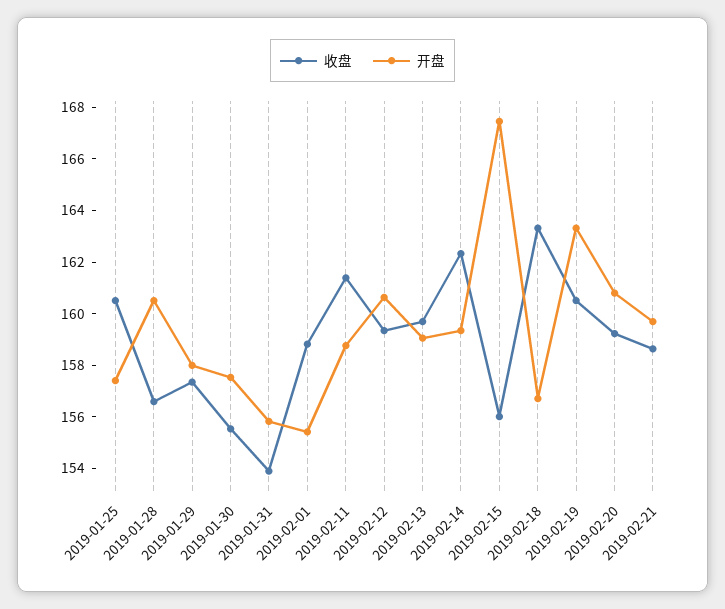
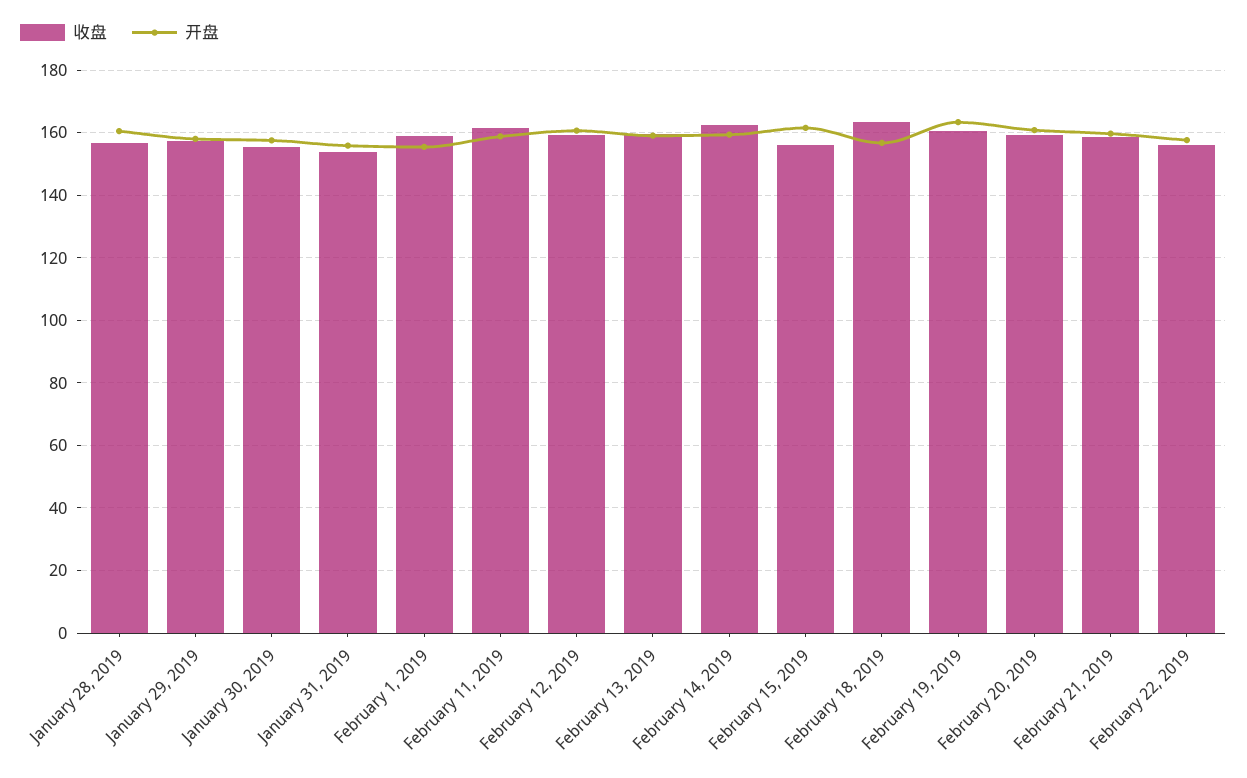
收盘, 2019-01-25: 160.5 -> none
开盘, 2019-01-25: 157.5 -> none
开盘, 2019-02-15: 167.5 -> 162
收盘, February 22, 2019: none -> 156
开盘, February 22, 2019: none -> 158

